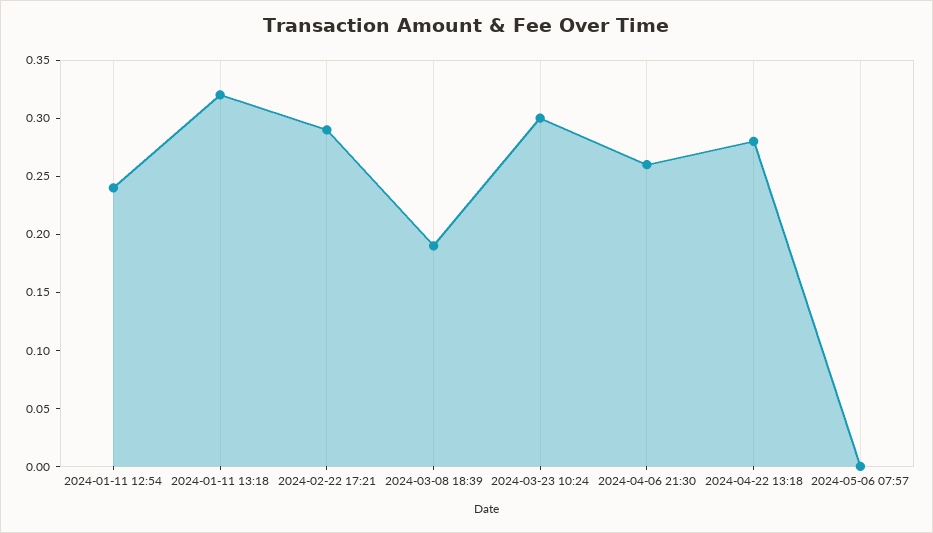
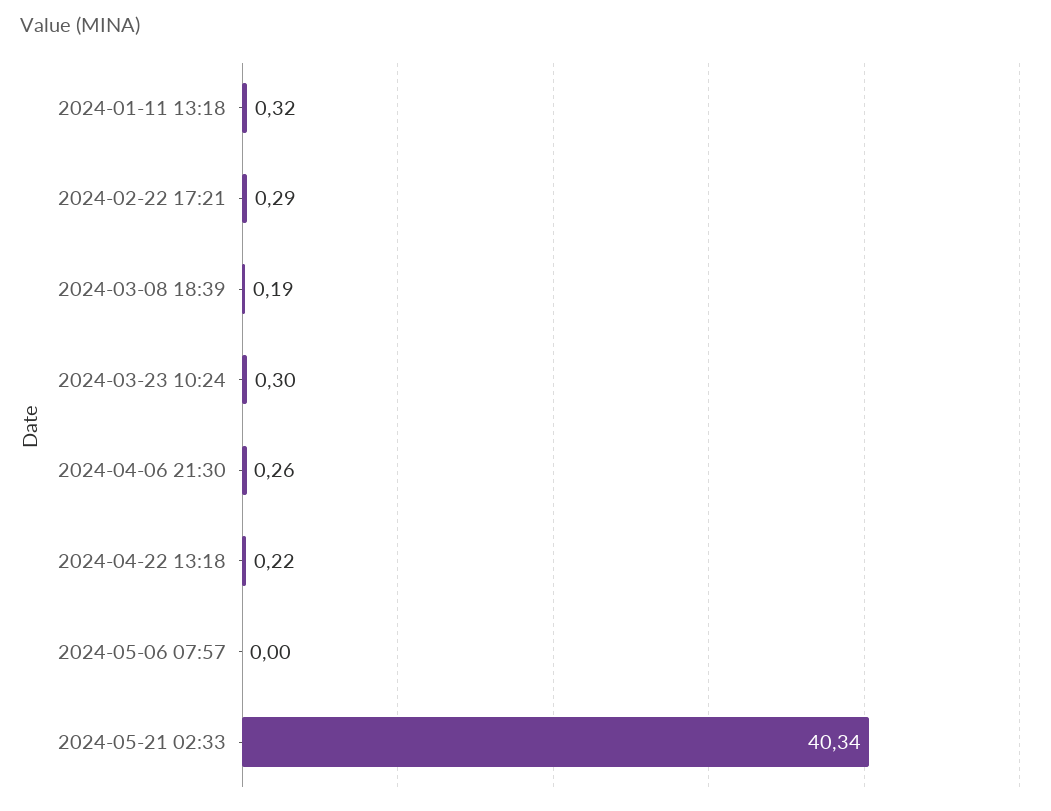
2024-01-11 12:54: 0.24 -> none
2024-04-22 13:18: 0.28 -> 0.22
2024-05-21 02:33: none -> 40.34

